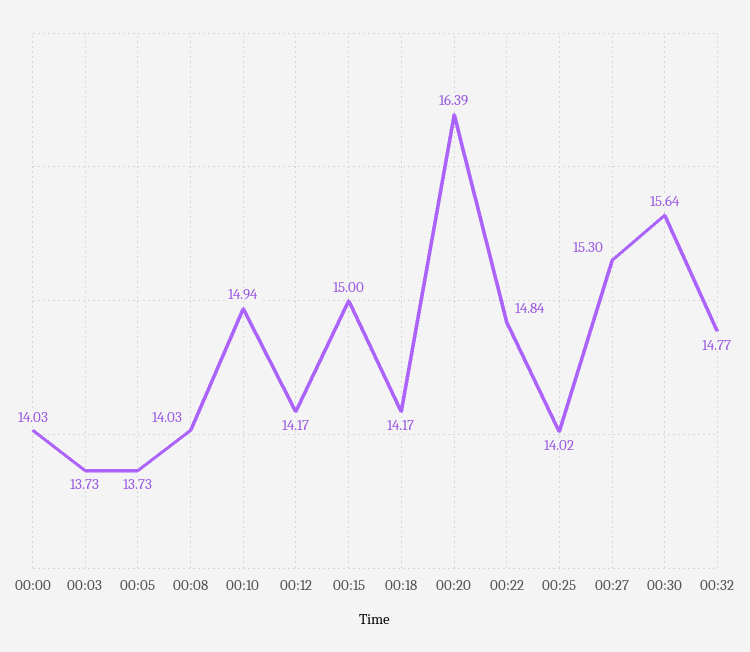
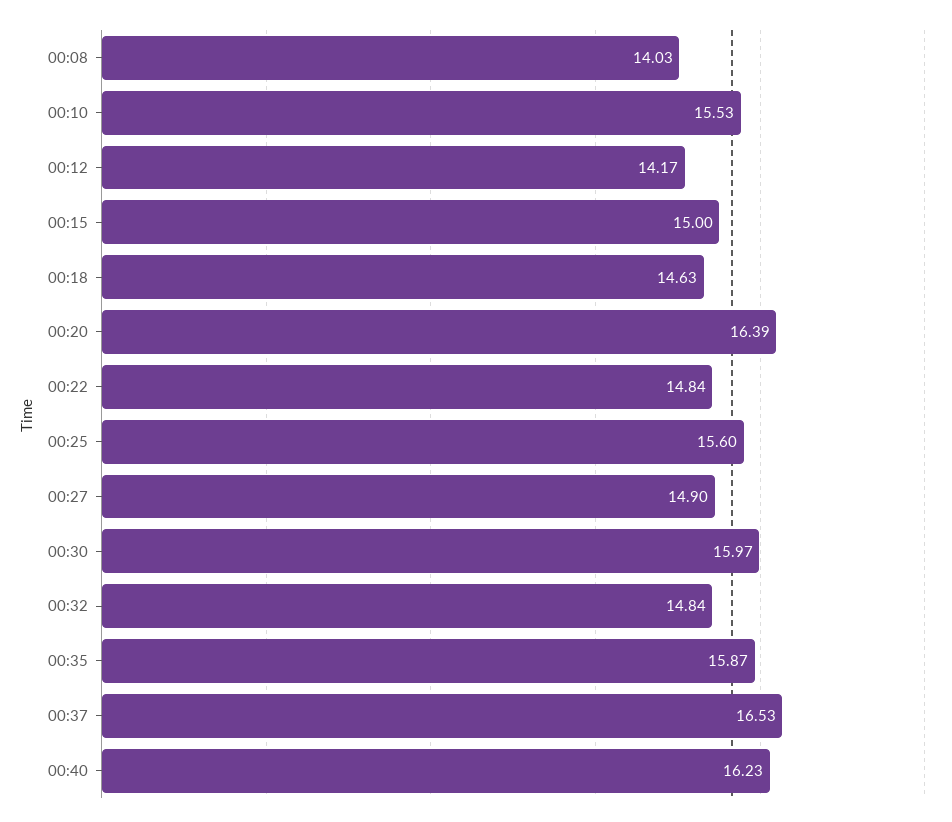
00:00: 14.03 -> none
00:03: 13.73 -> none
00:05: 13.73 -> none
00:10: 14.94 -> 15.53
00:18: 14.17 -> 14.63
00:25: 14.02 -> 15.6
00:27: 15.3 -> 14.9
00:30: 15.64 -> 15.97
00:32: 14.77 -> 14.84
00:35: none -> 15.87
00:37: none -> 16.53
00:40: none -> 16.23

